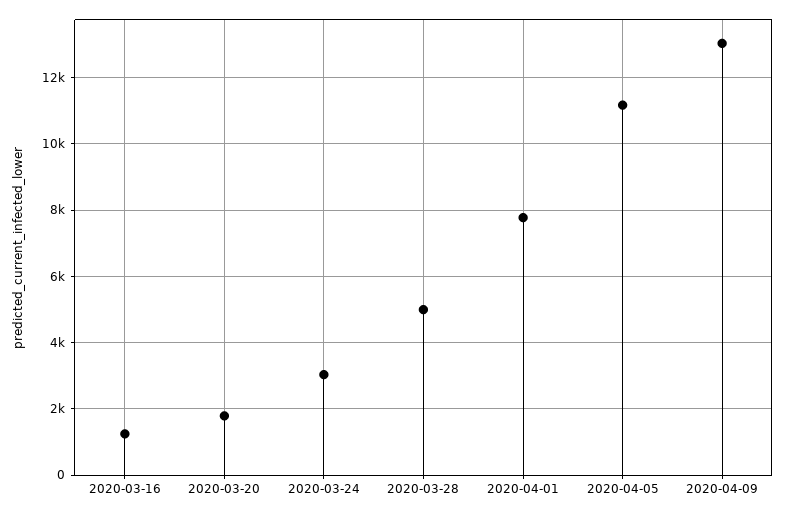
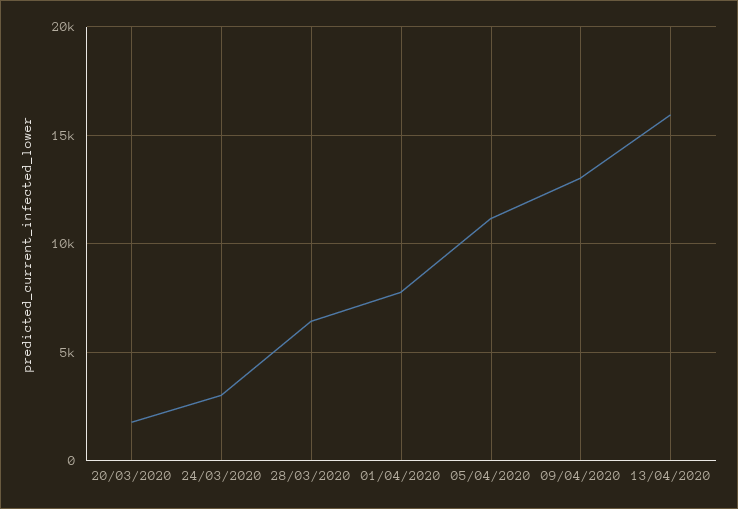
2020-03-16: 1200 -> none
2020-03-28: 5000 -> 6500
13/04/2020: none -> 16000

